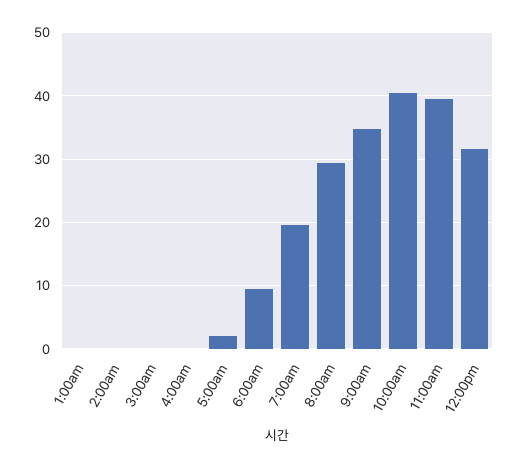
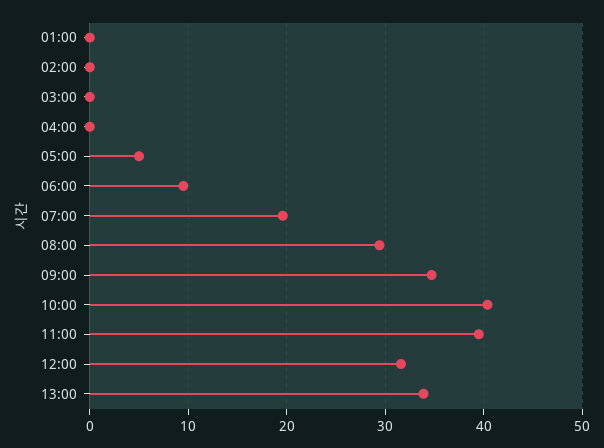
5:00am: 2 -> 5
13:00: none -> 34

